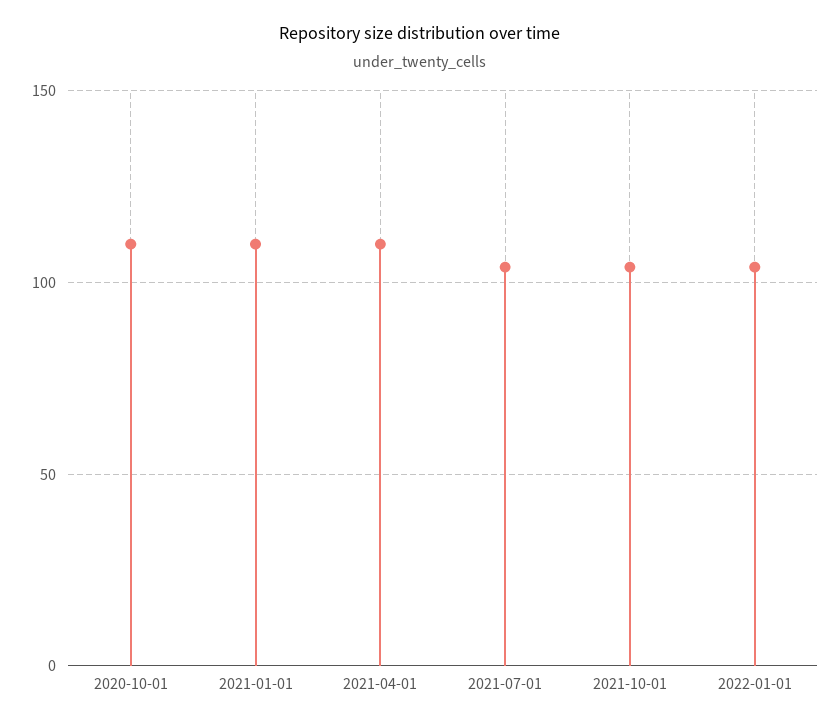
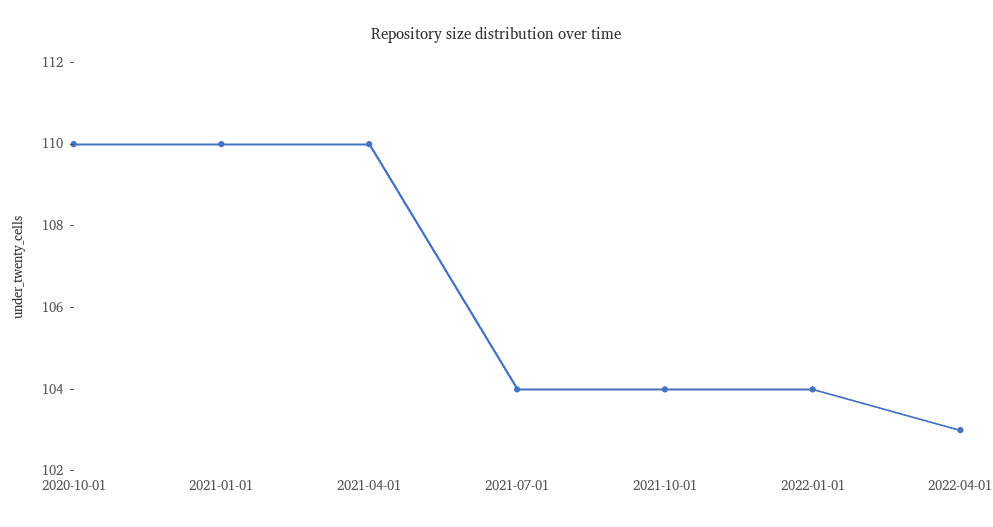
2022-04-01: none -> 103

